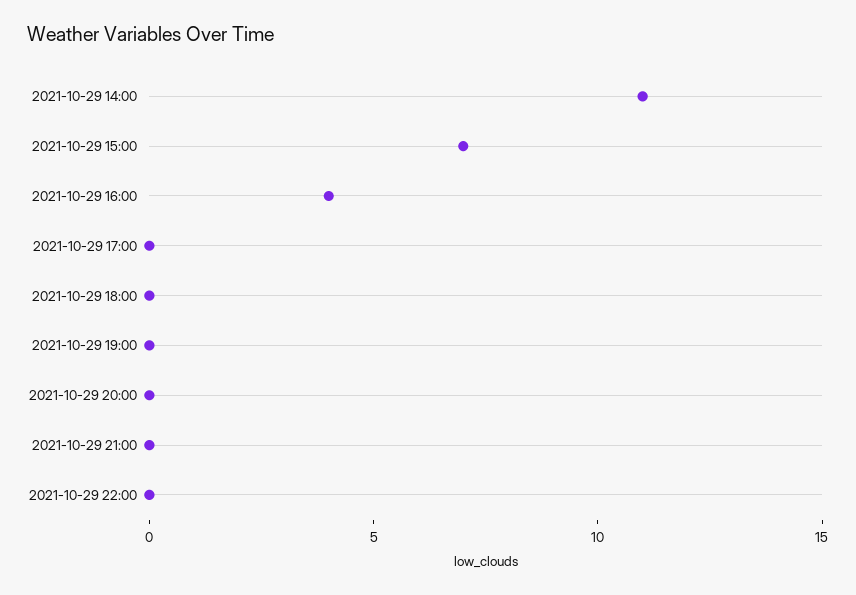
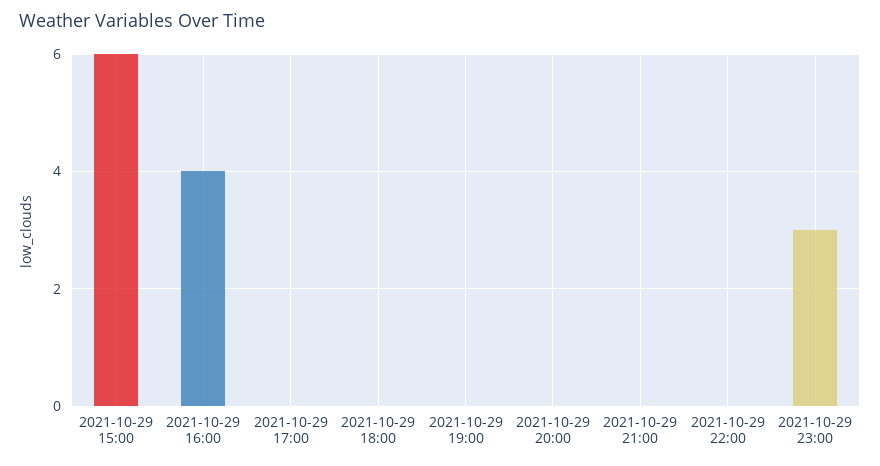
2021-10-29 14:00: 11 -> none
2021-10-29 15:00: 7 -> 6
2021-10-29 23:00: none -> 3

